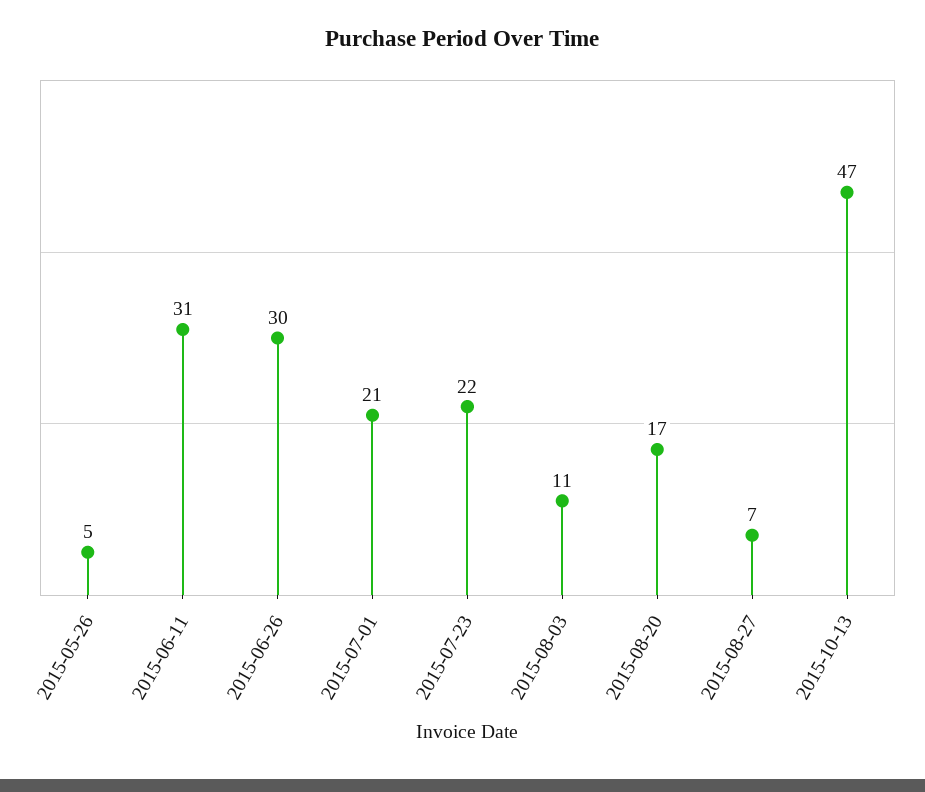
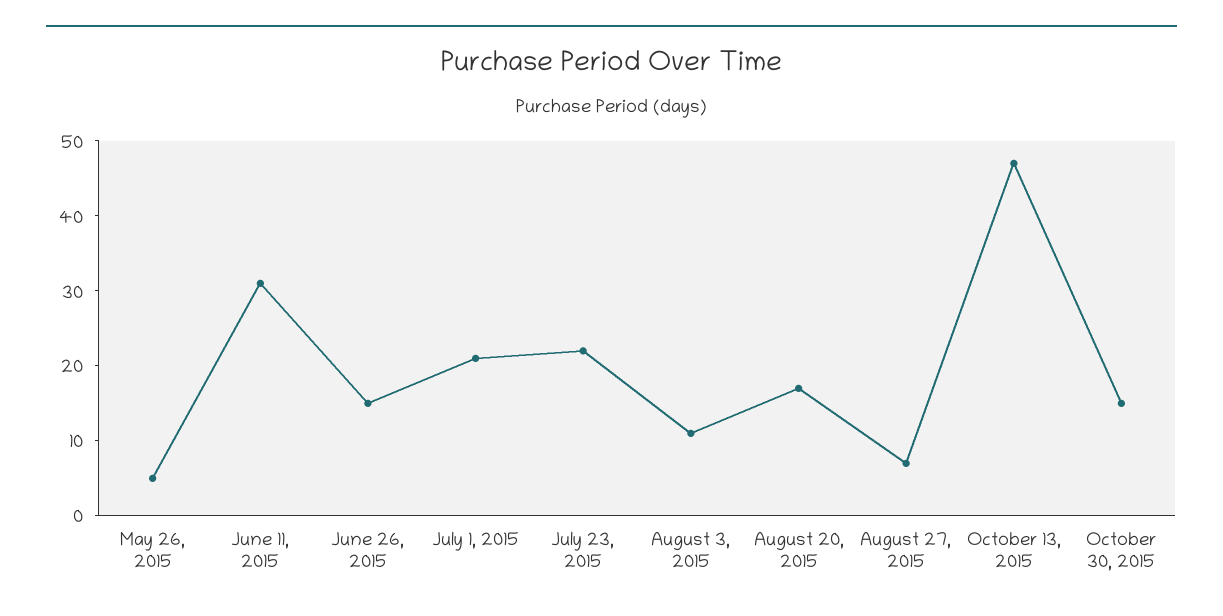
2015-06-26: 30 -> 15
October 30, 2015: none -> 15

